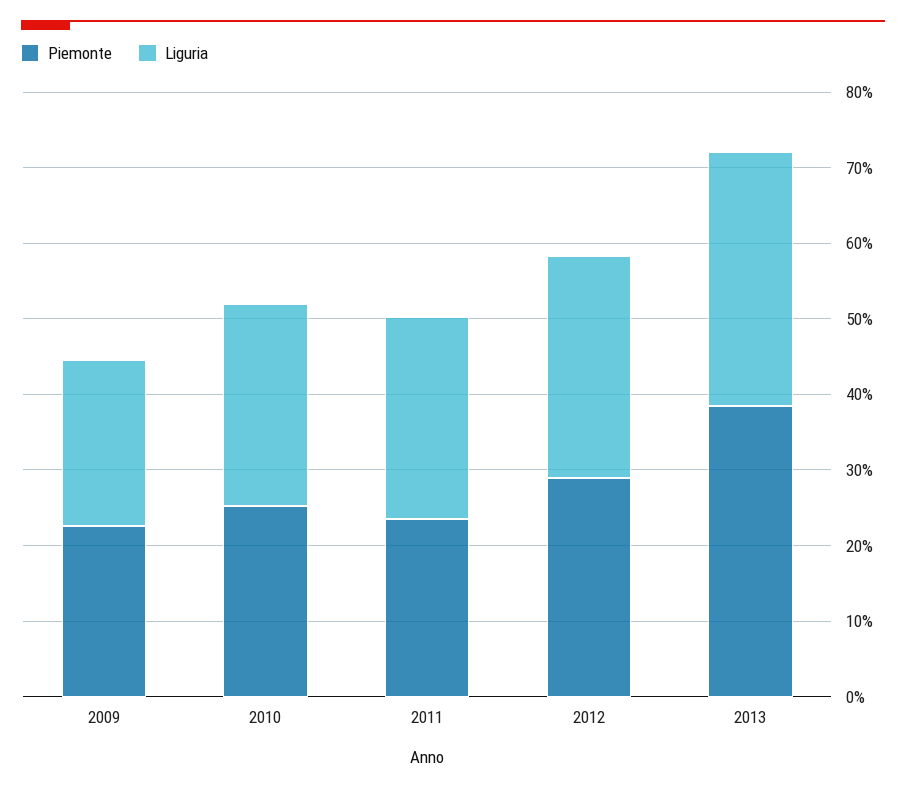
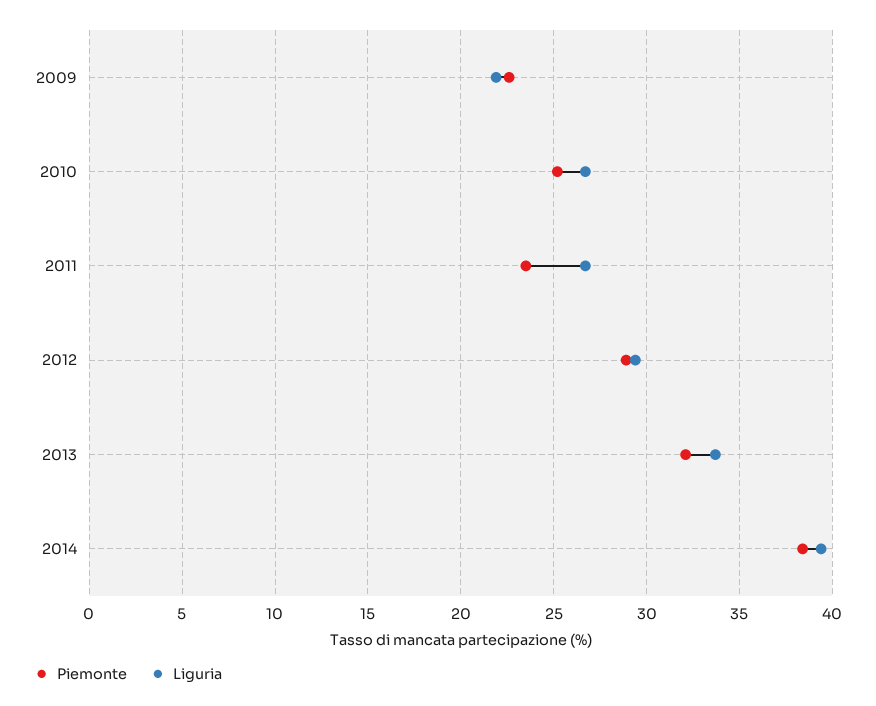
Piemonte, 2013: 38 -> 32
Piemonte, 2014: none -> 38.5
Liguria, 2014: none -> 39.5

